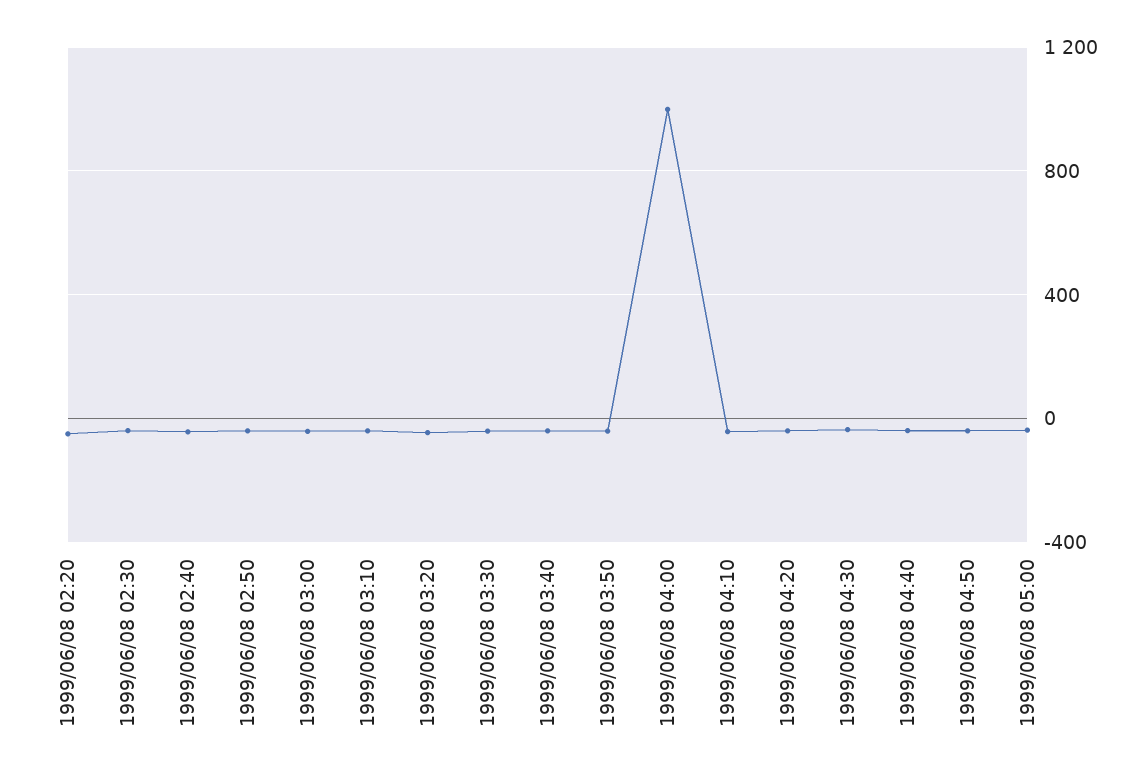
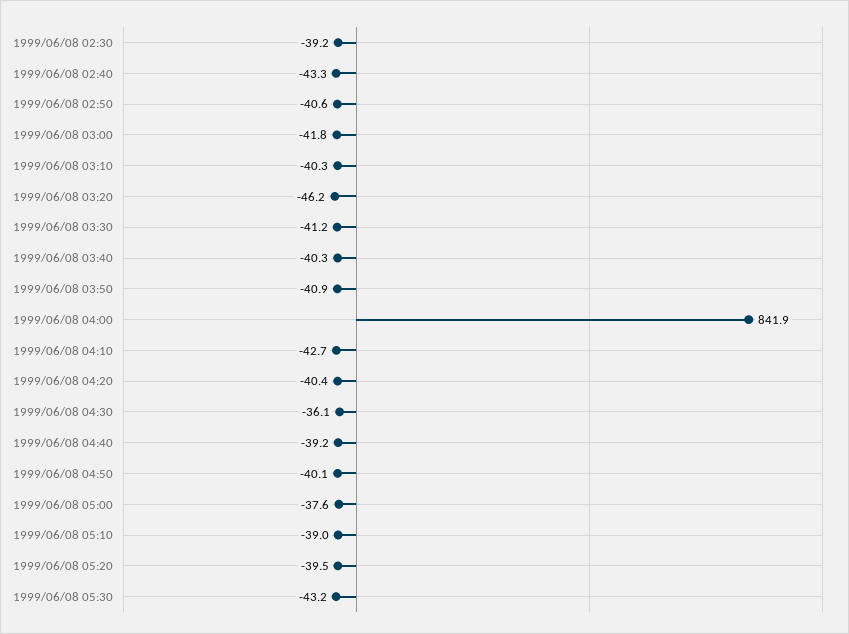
1999/06/08 02:20: -50 -> none
1999/06/08 04:00: 1000 -> 841.9
1999/06/08 05:10: none -> -39
1999/06/08 05:20: none -> -39.5
1999/06/08 05:30: none -> -43.2

